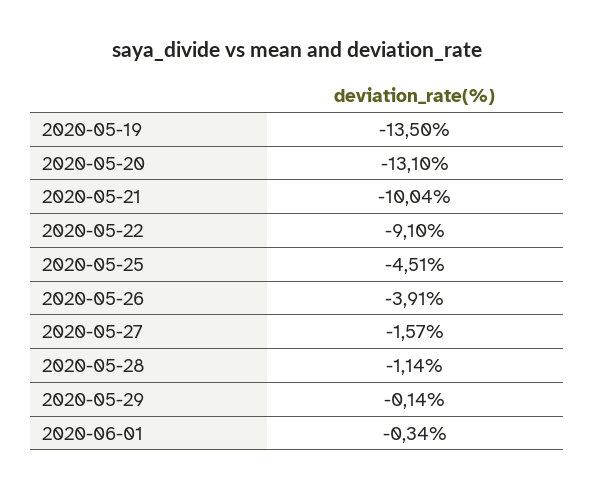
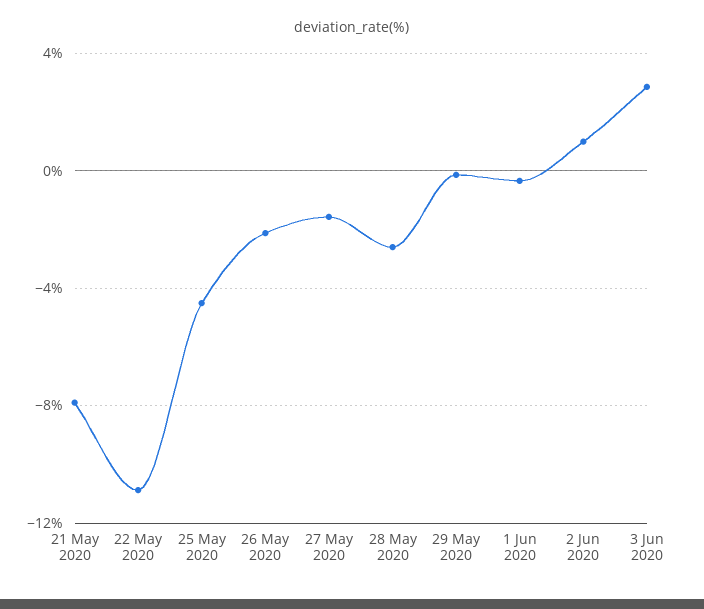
2020-05-19: -13.5 -> none
2020-05-20: -13.1 -> none
2020-05-21: -10.04 -> -8
2020-05-22: -9.1 -> -11
2020-05-26: -3.91 -> -2
2020-05-28: -1.14 -> -2.5
2 Jun 2020: none -> 1
3 Jun 2020: none -> 3

